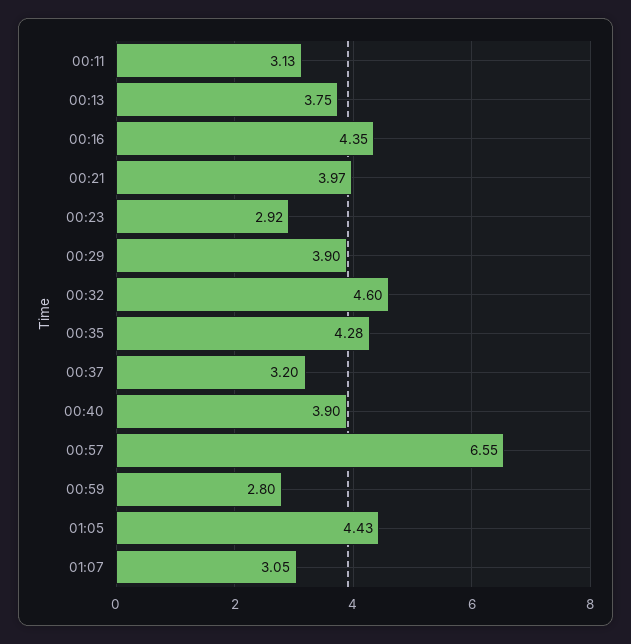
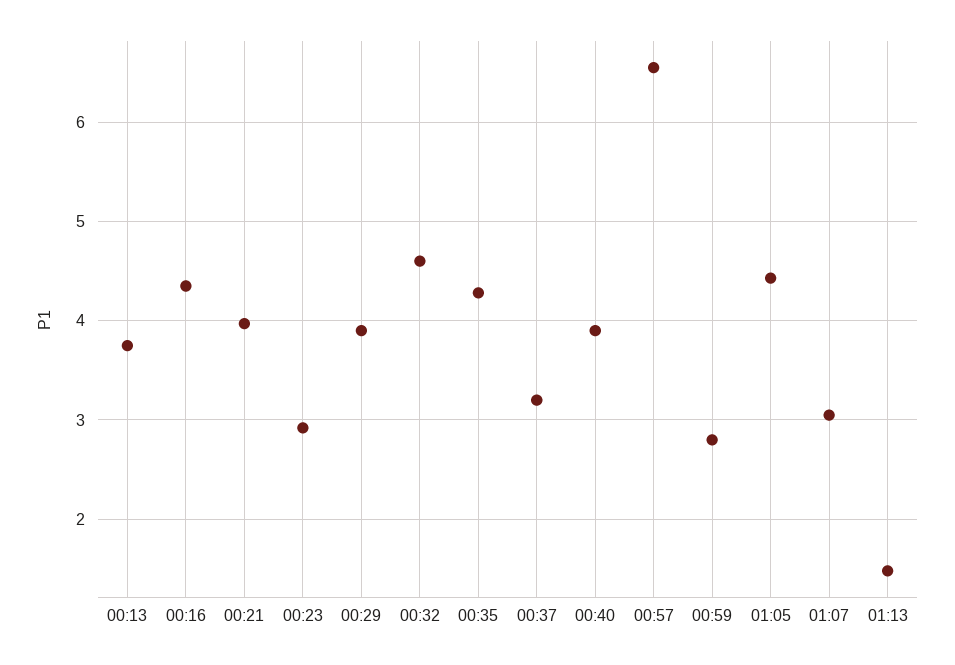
00:11: 3.13 -> none
01:13: none -> 1.5

